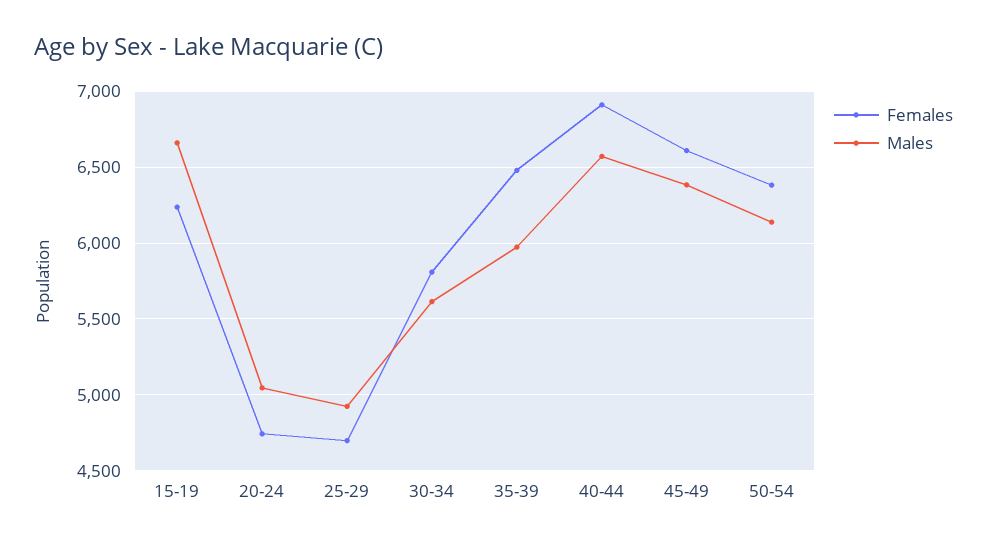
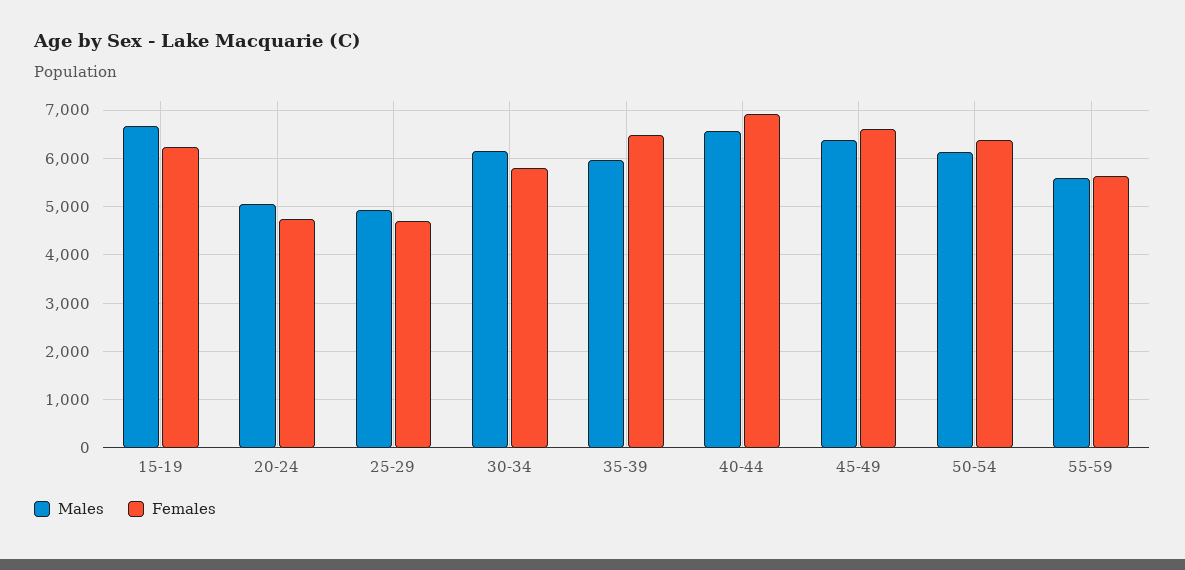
Males, 30-34: 5600 -> 6200
Males, 55-59: none -> 5600
Females, 55-59: none -> 5600

